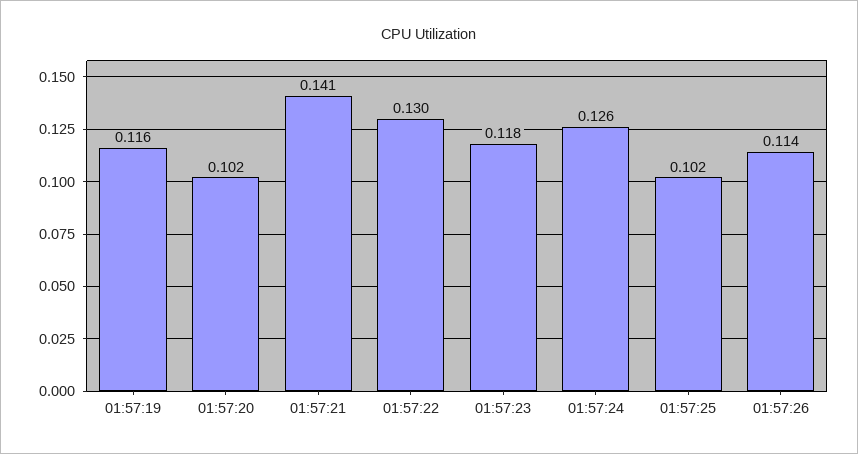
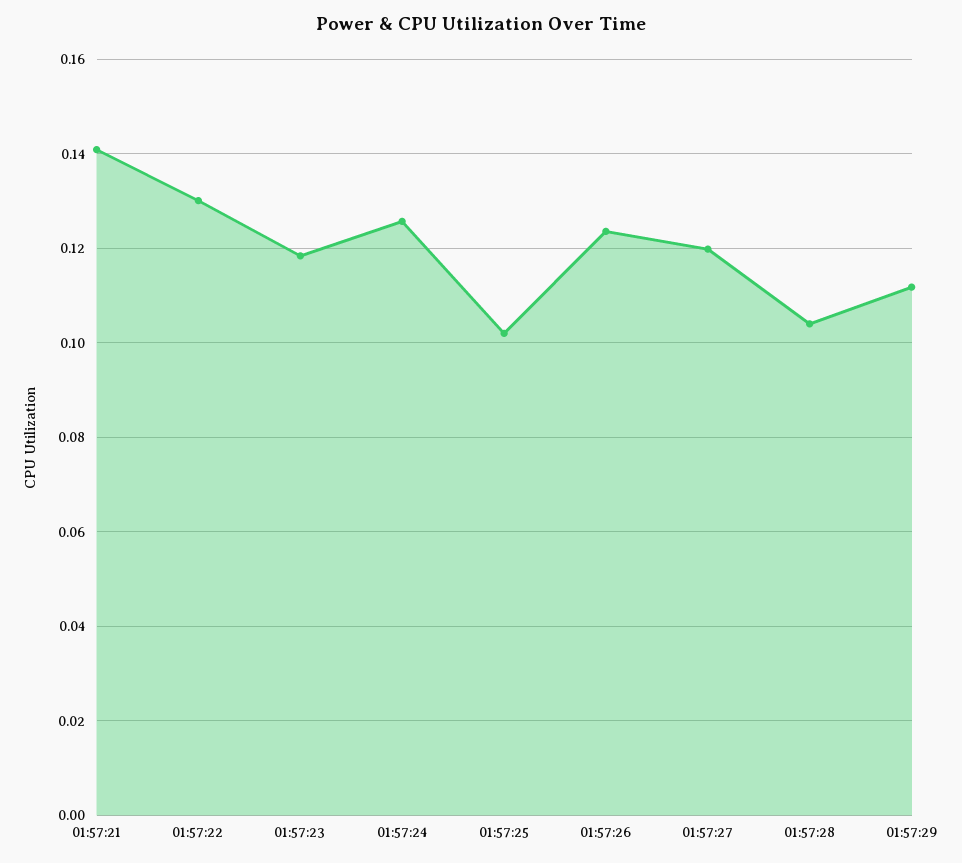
01:57:19: 0.116 -> none
01:57:20: 0.102 -> none
01:57:26: 0.114 -> 0.124
01:57:27: none -> 0.12
01:57:28: none -> 0.104
01:57:29: none -> 0.112

